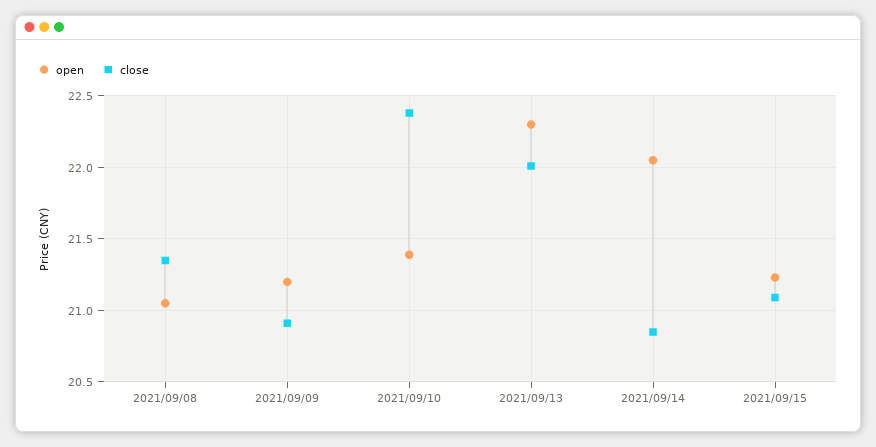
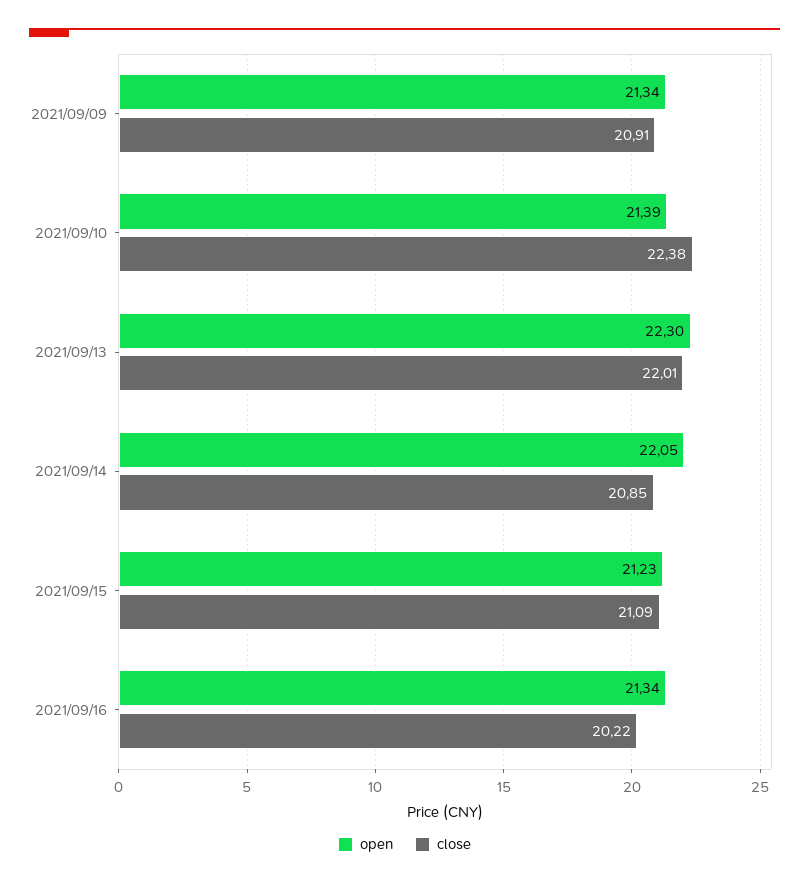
open, 2021/09/08: 21.05 -> none
close, 2021/09/08: 21.35 -> none
open, 2021/09/09: 21.2 -> 21.34
open, 2021/09/16: none -> 21.34
close, 2021/09/16: none -> 20.22

